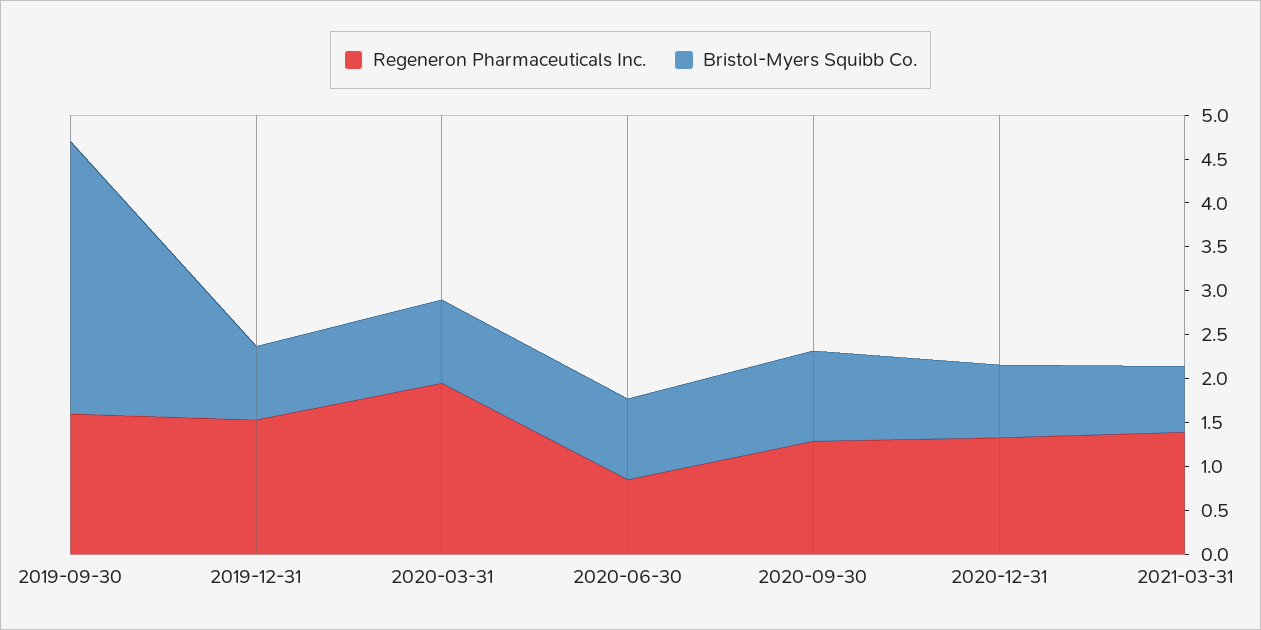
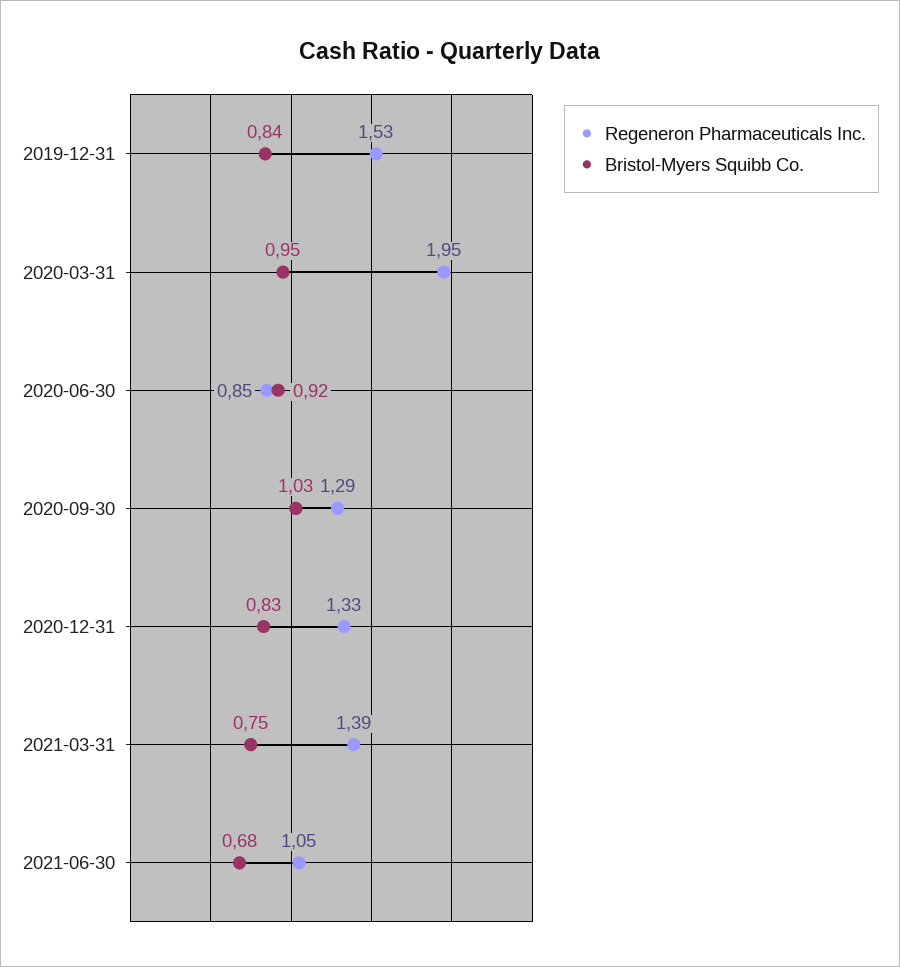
Regeneron Pharmaceuticals Inc., 2019-09-30: 1.6 -> none
Bristol-Myers Squibb Co., 2019-09-30: 3.1 -> none
Regeneron Pharmaceuticals Inc., 2021-06-30: none -> 1.05
Bristol-Myers Squibb Co., 2021-06-30: none -> 0.68

